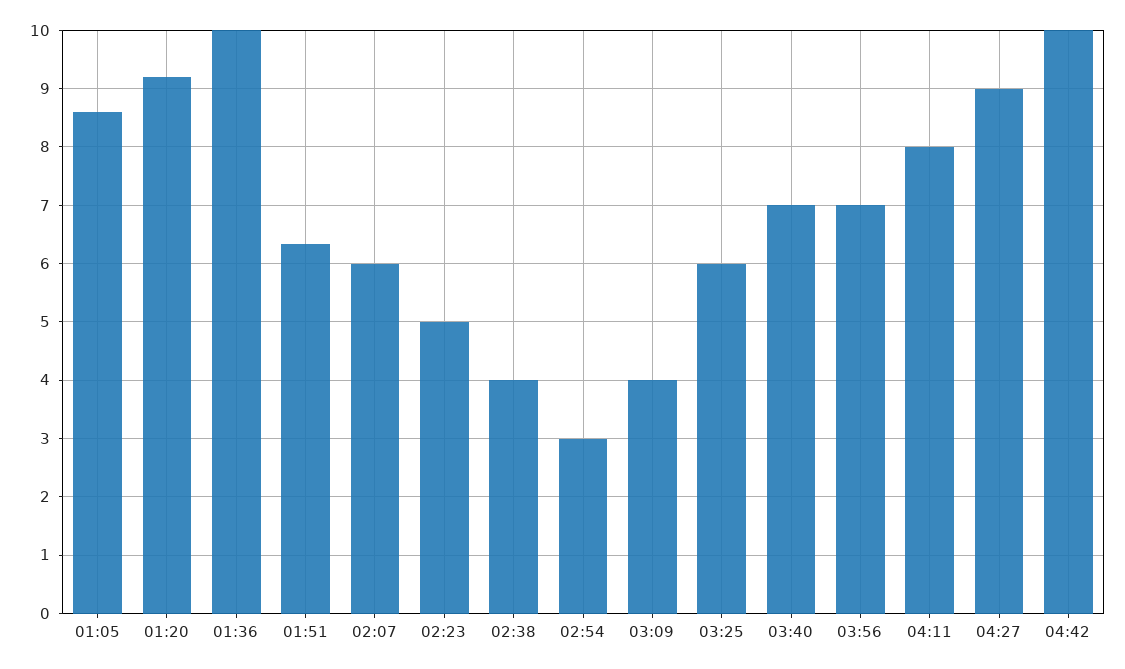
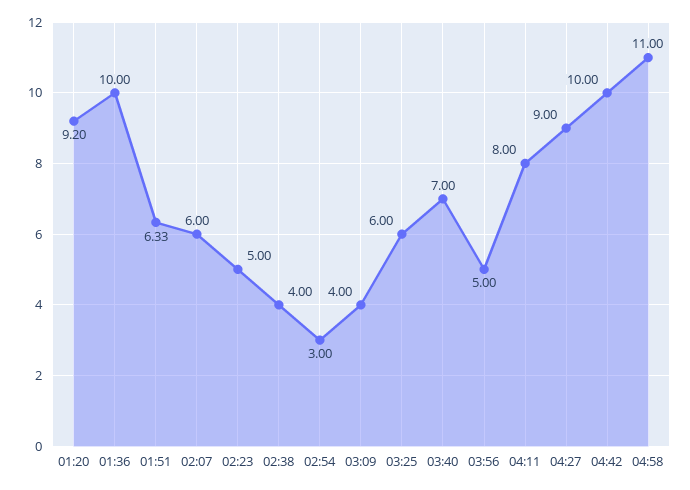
01:05: 8.6 -> none
03:56: 7 -> 5
04:58: none -> 11

